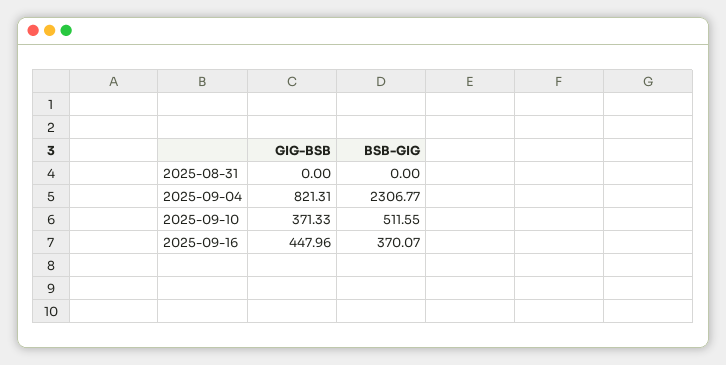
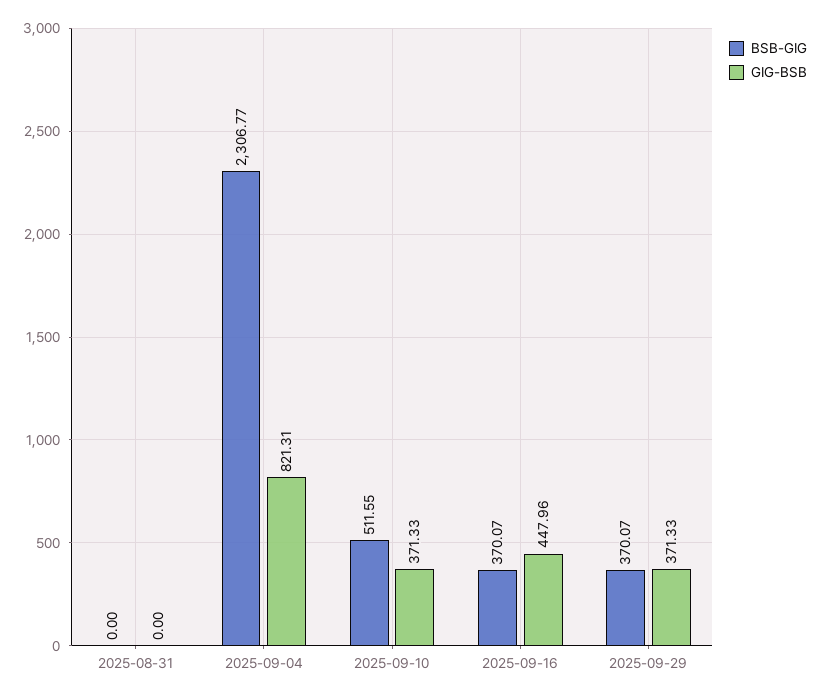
BSB-GIG, 2025-09-29: none -> 370.07
GIG-BSB, 2025-09-29: none -> 371.33

